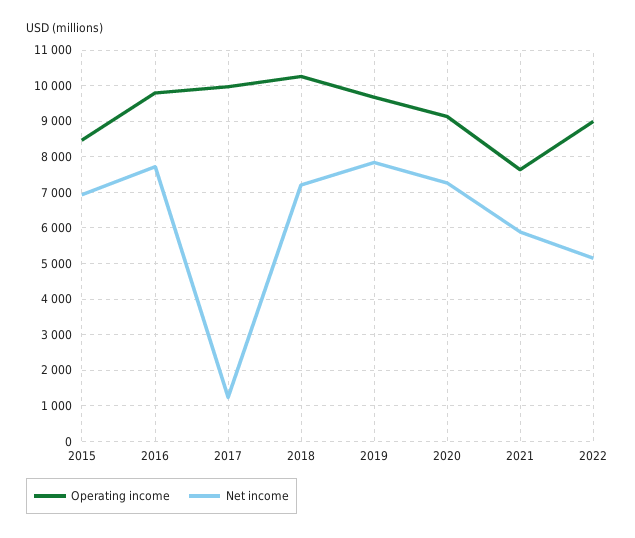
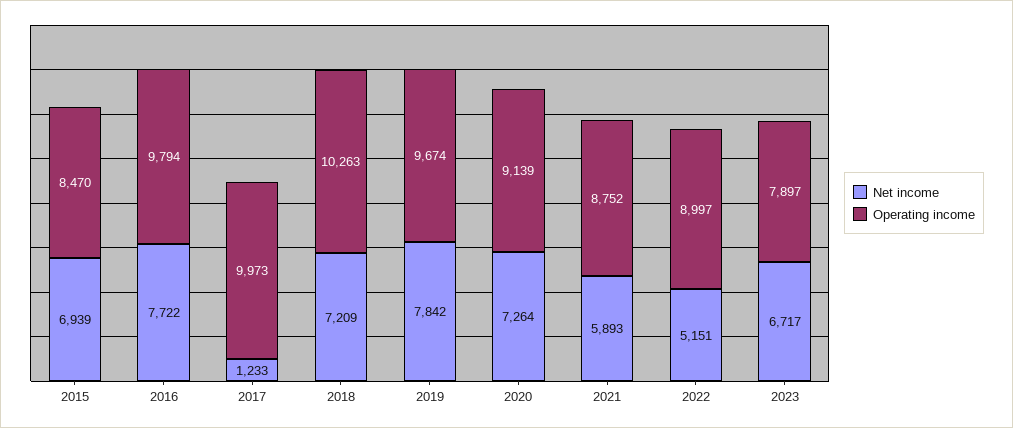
Operating income, 2021: 7600 -> 8752
Net income, 2023: none -> 6717
Operating income, 2023: none -> 7897

